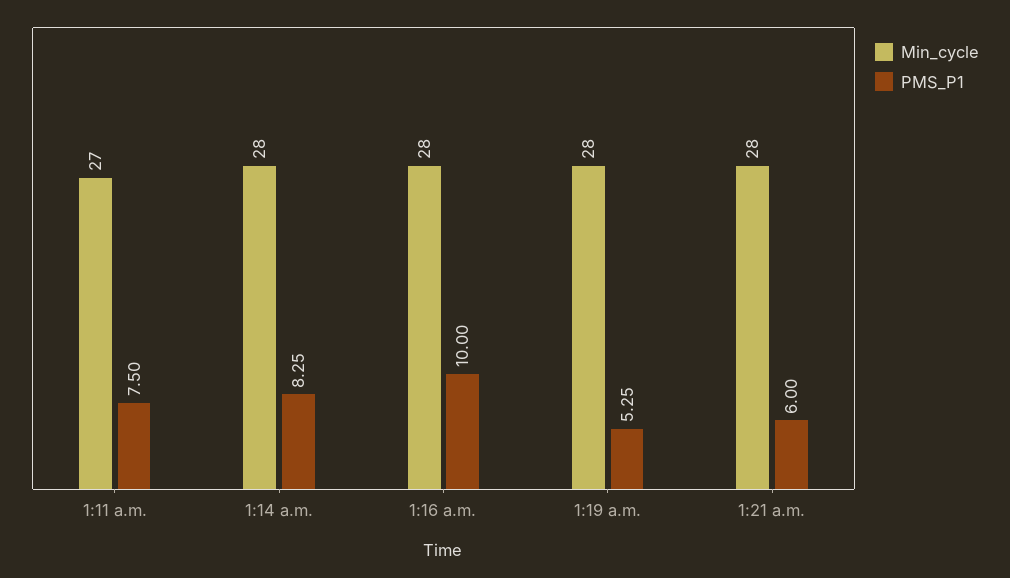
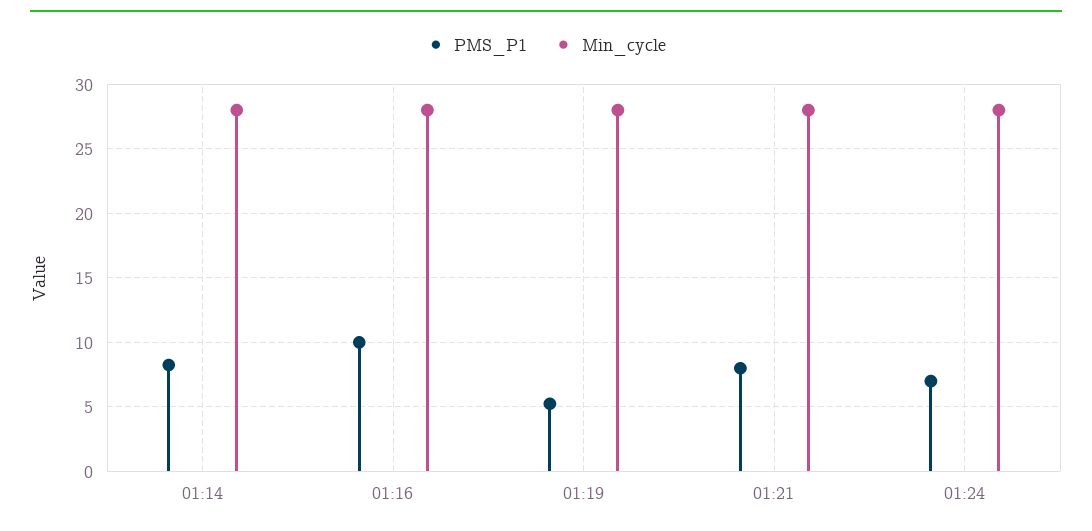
Min_cycle, 1:11 a.m.: 27 -> none
PMS_P1, 1:11 a.m.: 7.5 -> none
PMS_P1, 1:21 a.m.: 6 -> 8
PMS_P1, 01:24: none -> 7
Min_cycle, 01:24: none -> 28

